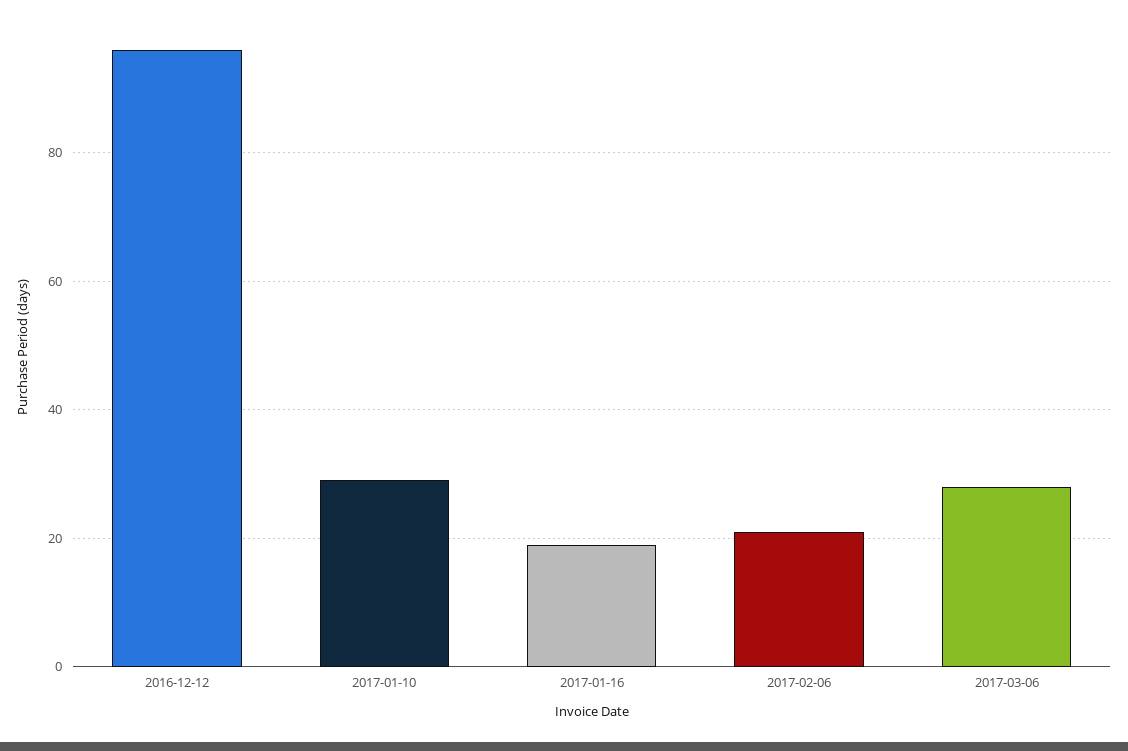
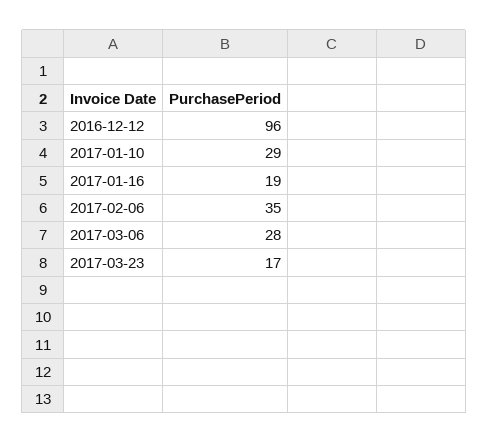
2017-02-06: 20 -> 35
2017-03-23: none -> 17

